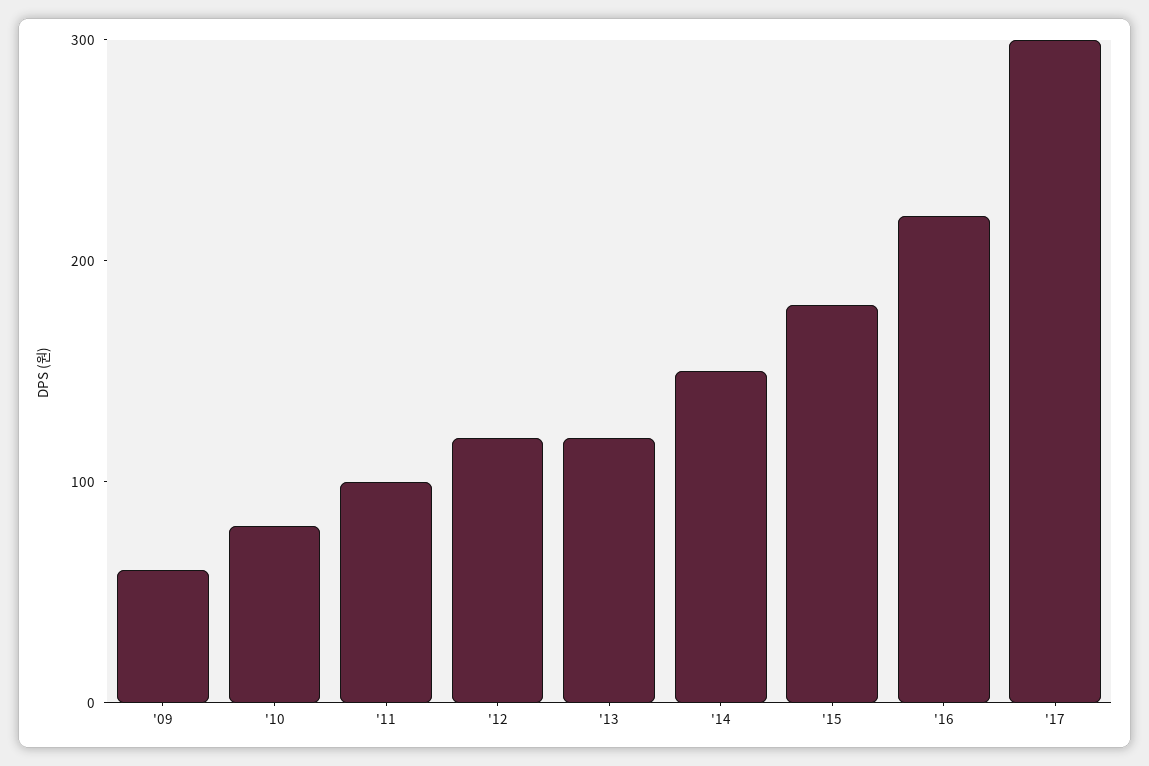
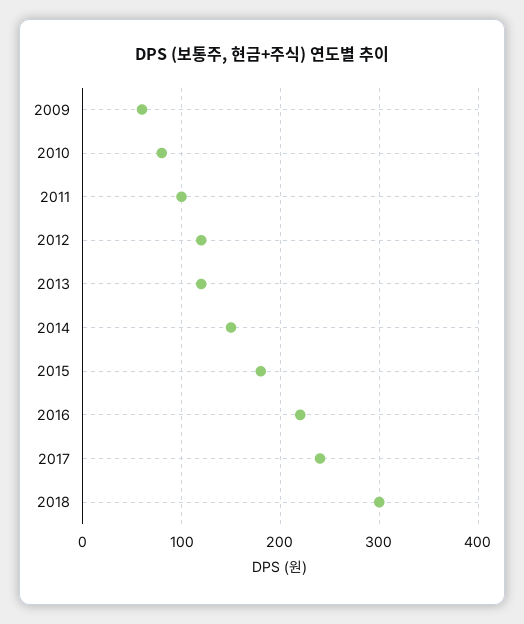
'17: 300 -> 240
2018: none -> 300

